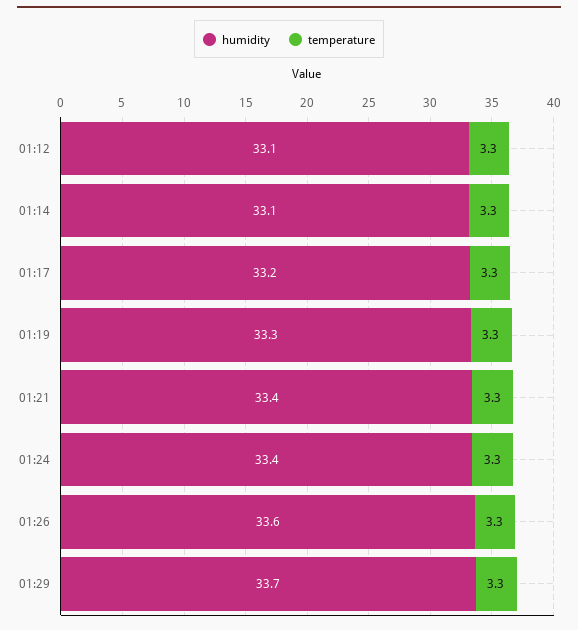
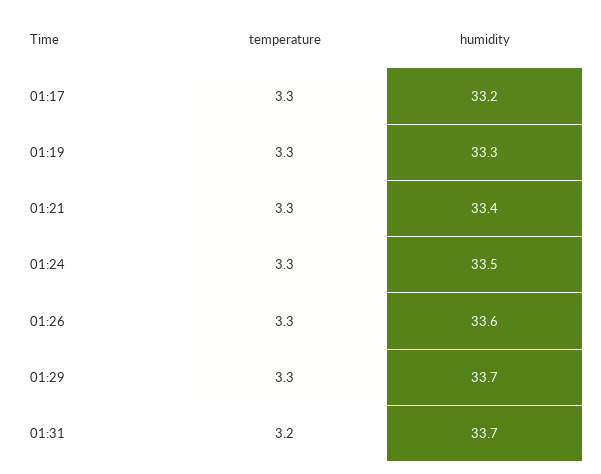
humidity, 01:12: 33.1 -> none
temperature, 01:12: 3.3 -> none
humidity, 01:14: 33.1 -> none
temperature, 01:14: 3.3 -> none
humidity, 01:24: 33.4 -> 33.5
temperature, 01:31: none -> 3.2
humidity, 01:31: none -> 33.7

